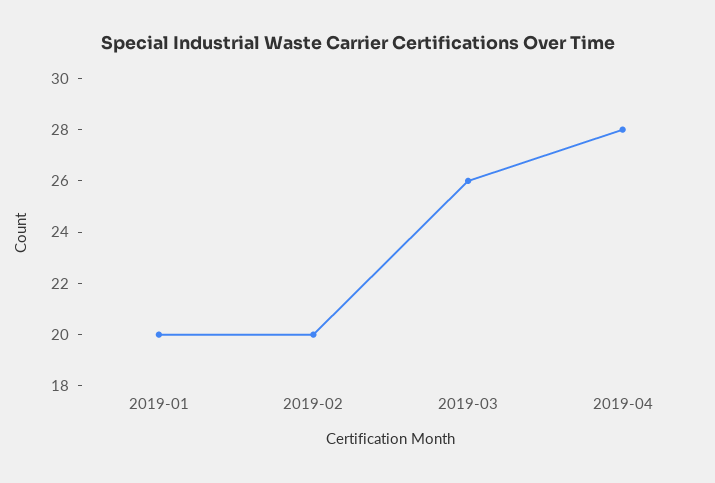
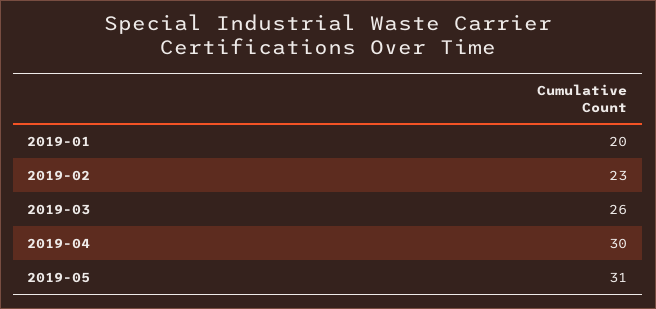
2019-02: 20 -> 23
2019-04: 28 -> 30
2019-05: none -> 31

